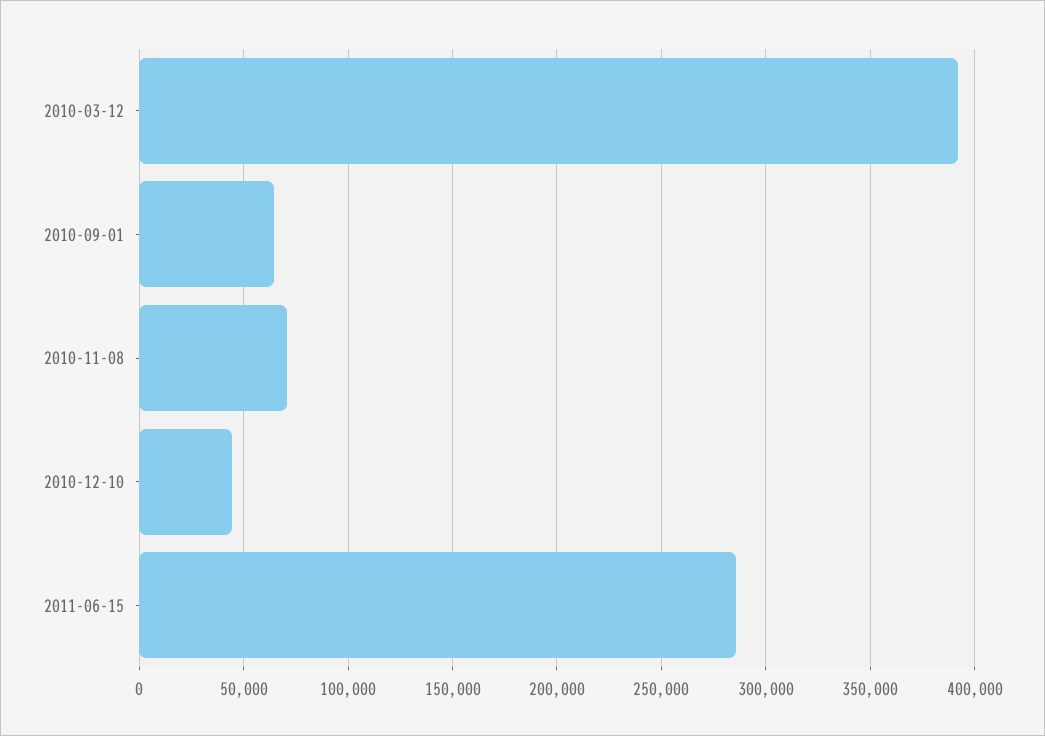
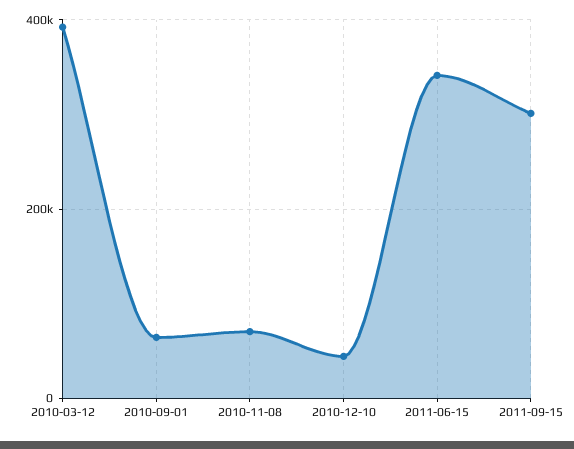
2011-06-15: 285000 -> 340000
2011-09-15: none -> 300000

